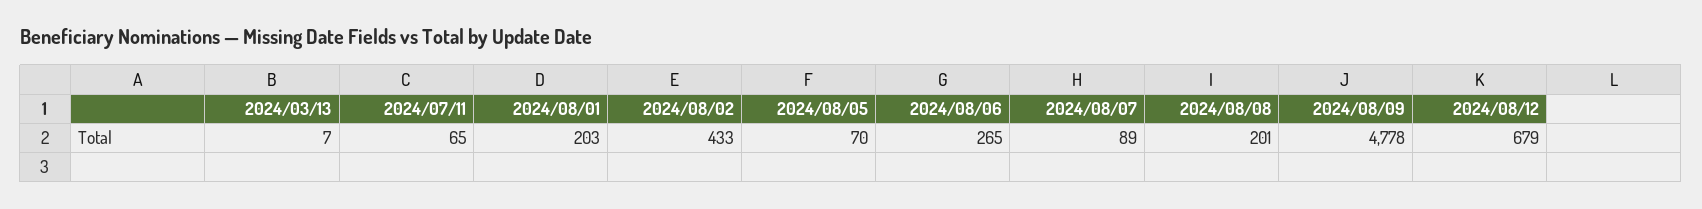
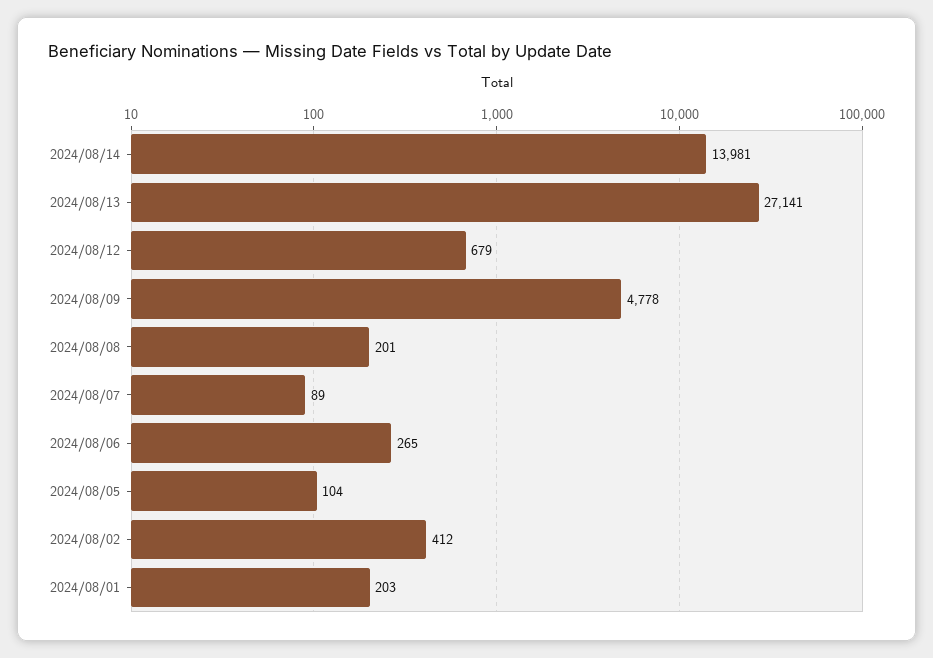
2024/03/13: 7 -> none
2024/07/11: 65 -> none
2024/08/02: 433 -> 412
2024/08/05: 70 -> 104
2024/08/14: none -> 13981
2024/08/13: none -> 27141

